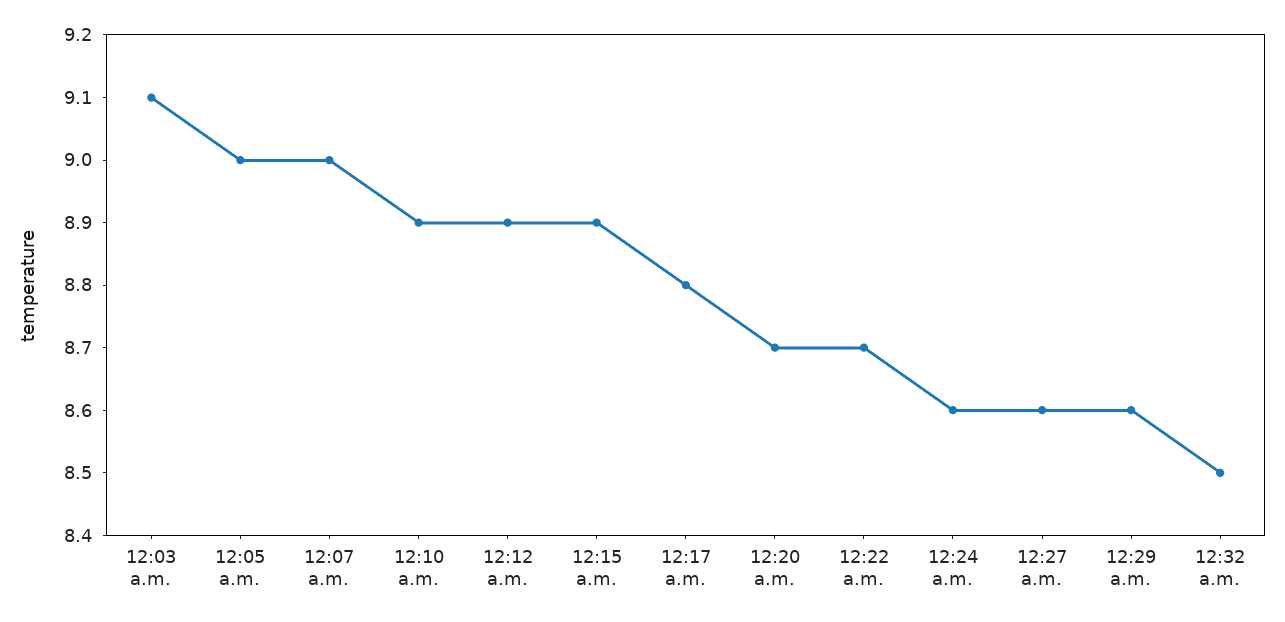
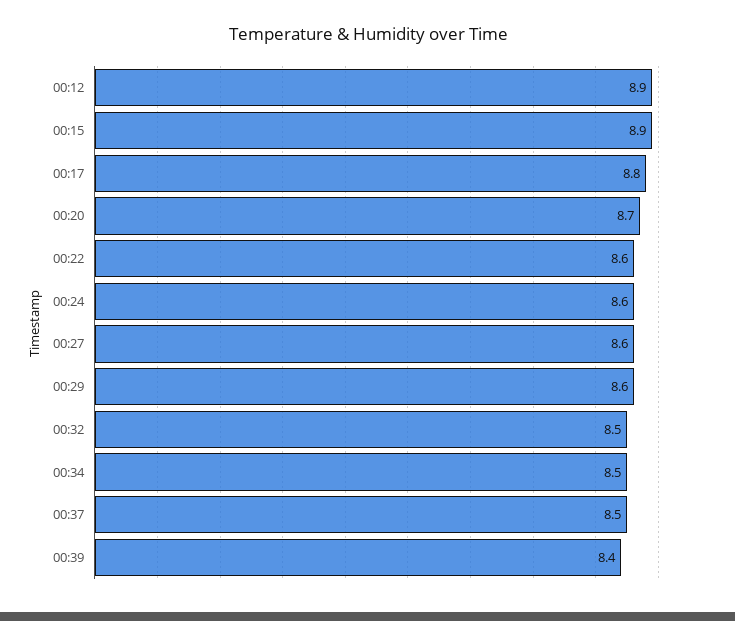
12:03 a.m.: 9.1 -> none
12:05 a.m.: 9 -> none
12:07 a.m.: 9 -> none
12:10 a.m.: 8.9 -> none
12:22 a.m.: 8.7 -> 8.6
00:34: none -> 8.5
00:37: none -> 8.5
00:39: none -> 8.4

